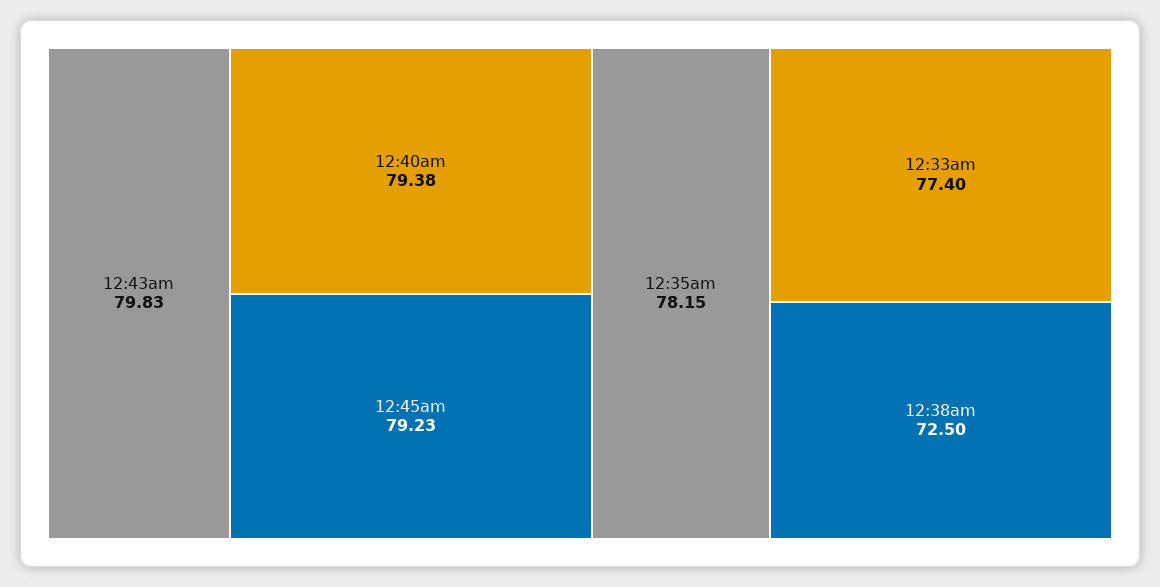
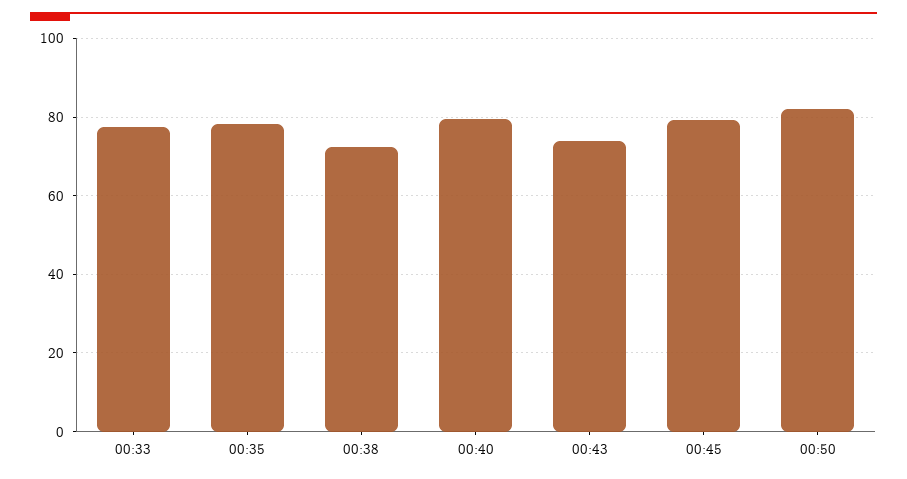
12:43am: 79.83 -> 74
00:50: none -> 82

